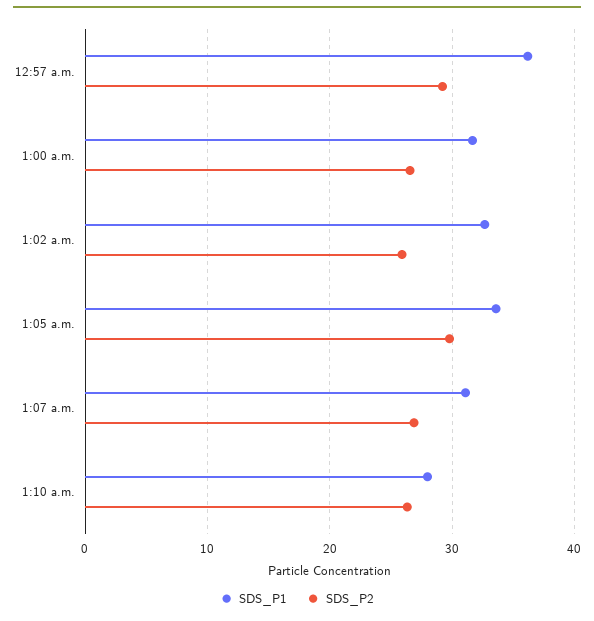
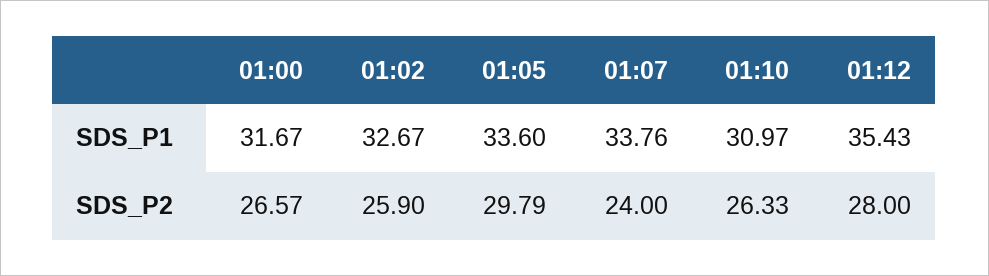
SDS_P1, 12:57 a.m.: 36 -> none
SDS_P2, 12:57 a.m.: 29 -> none
SDS_P1, 1:07 a.m.: 31 -> 33.76
SDS_P2, 1:07 a.m.: 27 -> 24
SDS_P1, 1:10 a.m.: 28 -> 30.97
SDS_P1, 01:12: none -> 35.43
SDS_P2, 01:12: none -> 28

